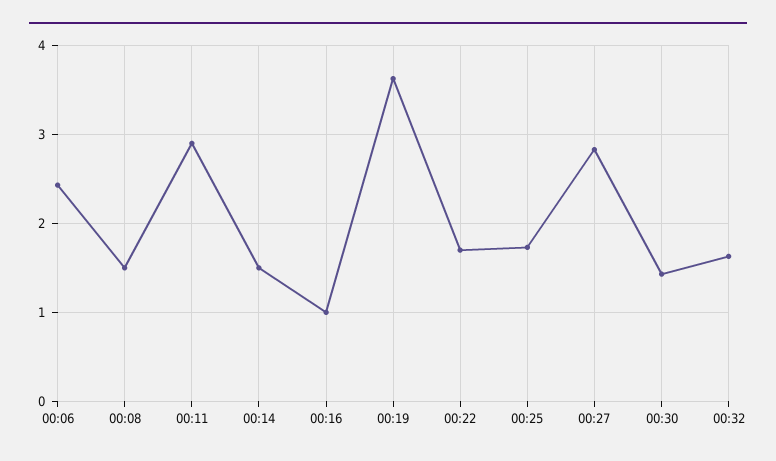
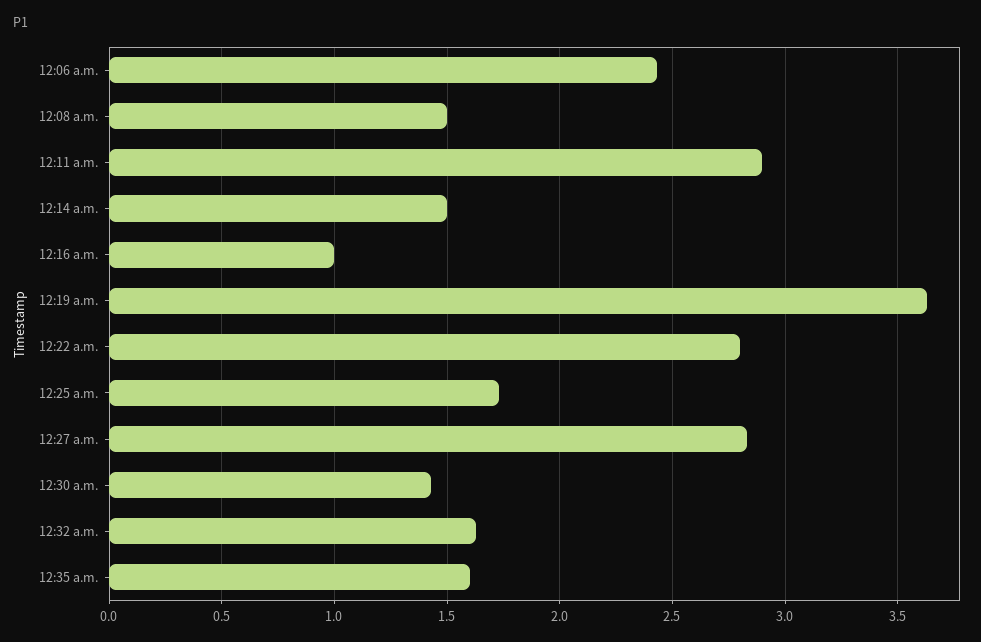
00:22: 1.7 -> 2.8
12:35 a.m.: none -> 1.6

